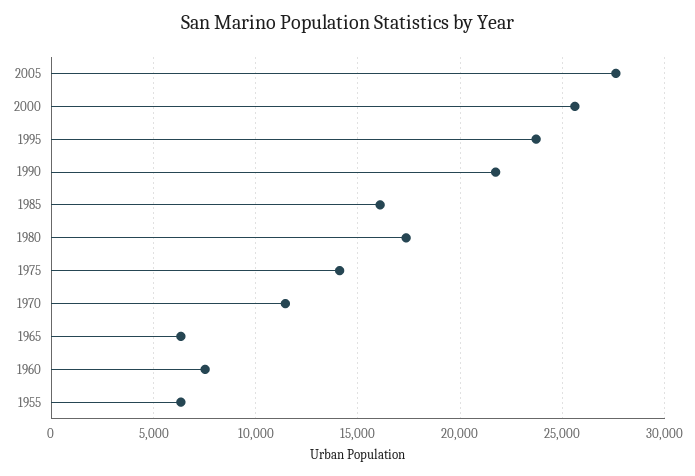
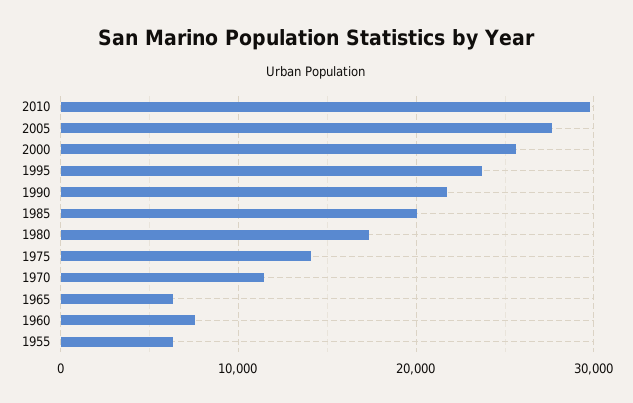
1985: 16000 -> 20000
2010: none -> 30000

